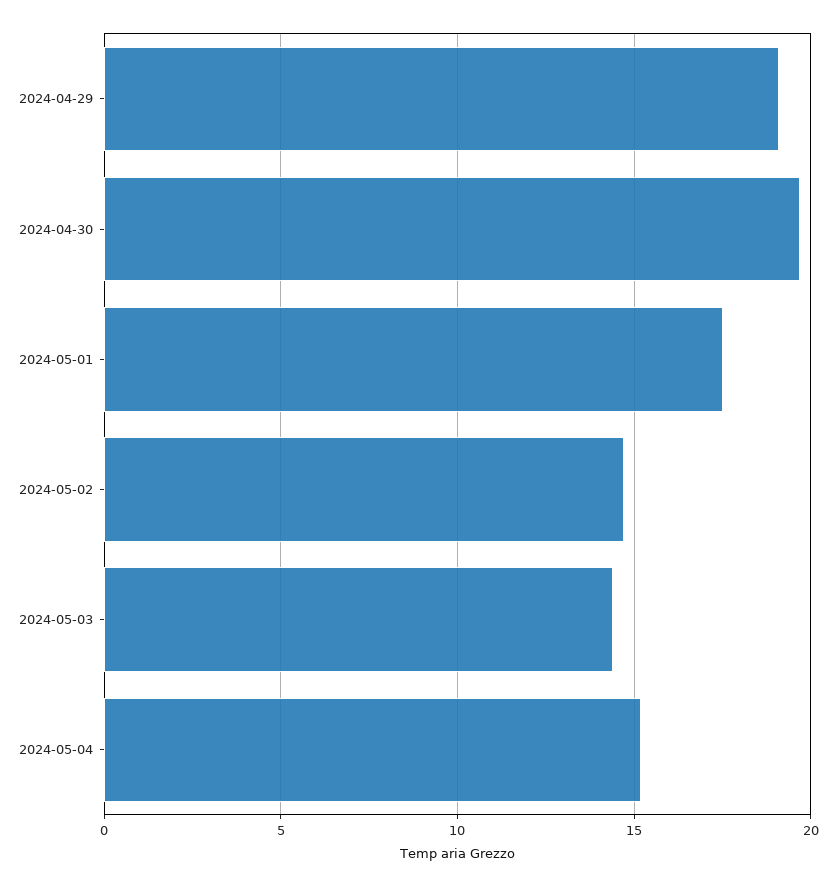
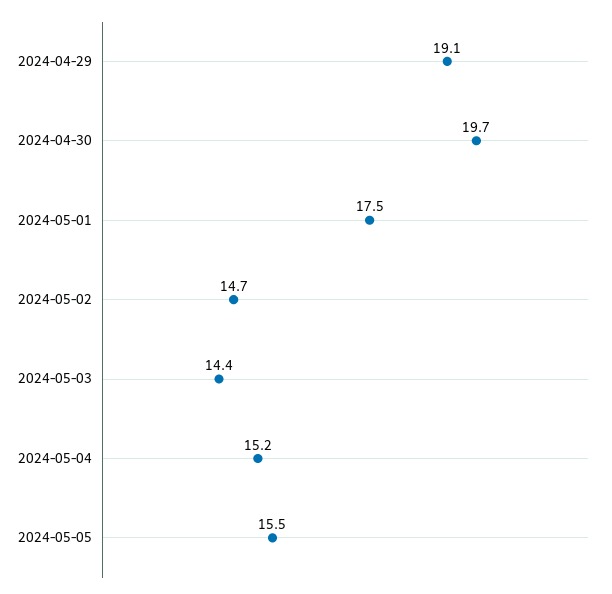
2024-05-05: none -> 15.5

